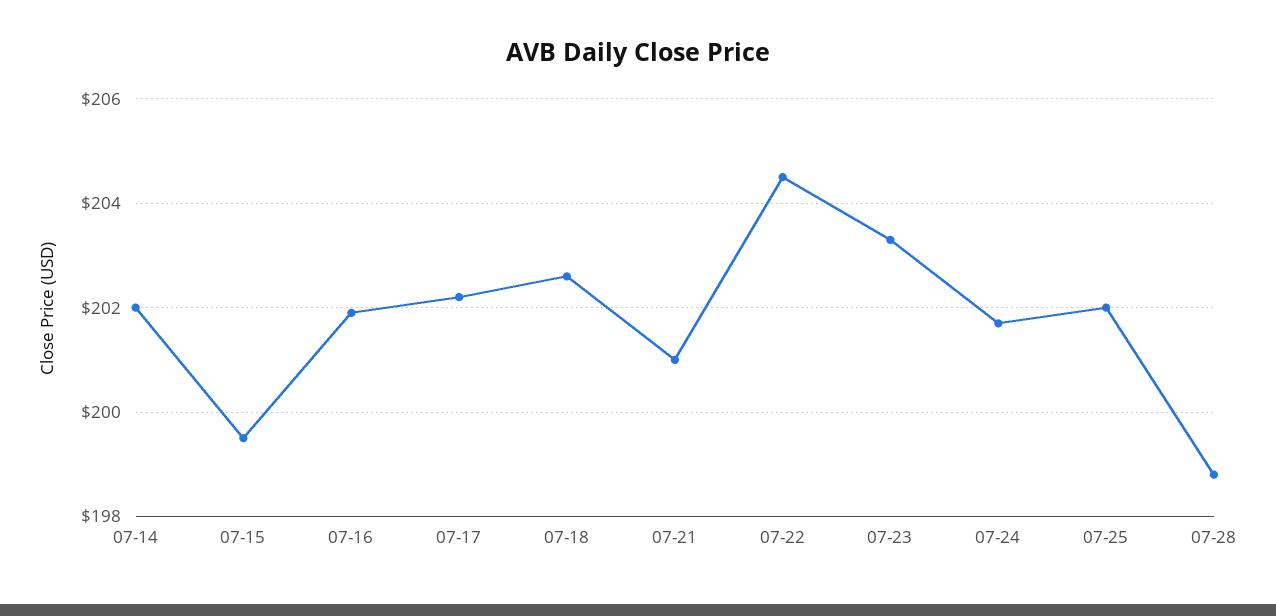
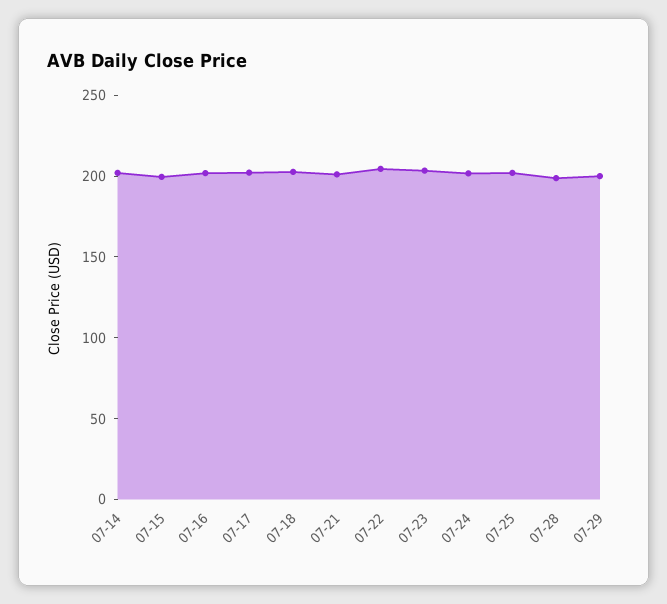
07-29: none -> 200

